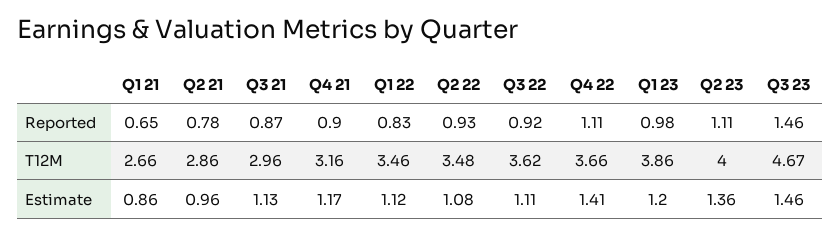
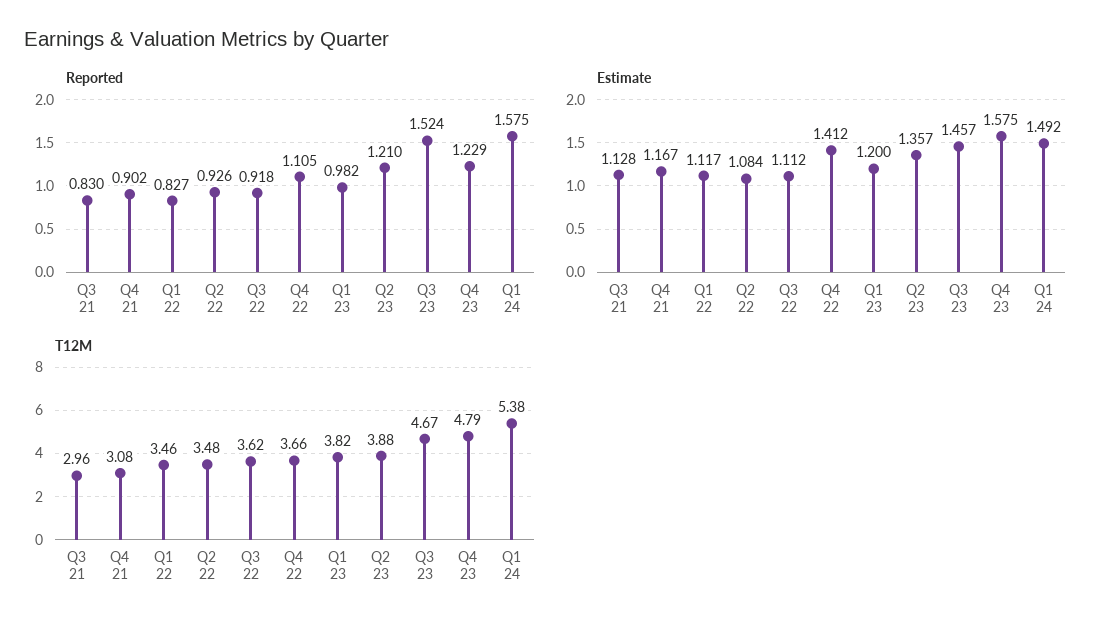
Reported, Q1 21: 0.65 -> none
Reported, Q2 21: 0.78 -> none
Reported, Q3 21: 0.87 -> 0.83
Reported, Q2 23: 1.11 -> 1.21
Reported, Q3 23: 1.46 -> 1.524
T12M, Q1 21: 2.66 -> none
T12M, Q2 21: 2.86 -> none
T12M, Q4 21: 3.16 -> 3.08
T12M, Q1 23: 3.86 -> 3.82
T12M, Q2 23: 4 -> 3.88
Estimate, Q1 21: 0.86 -> none
Estimate, Q2 21: 0.96 -> none
Reported, Q4 23: none -> 1.229
Reported, Q1 24: none -> 1.575
Estimate, Q4 23: none -> 1.575
Estimate, Q1 24: none -> 1.492
T12M, Q4 23: none -> 4.79
T12M, Q1 24: none -> 5.38

